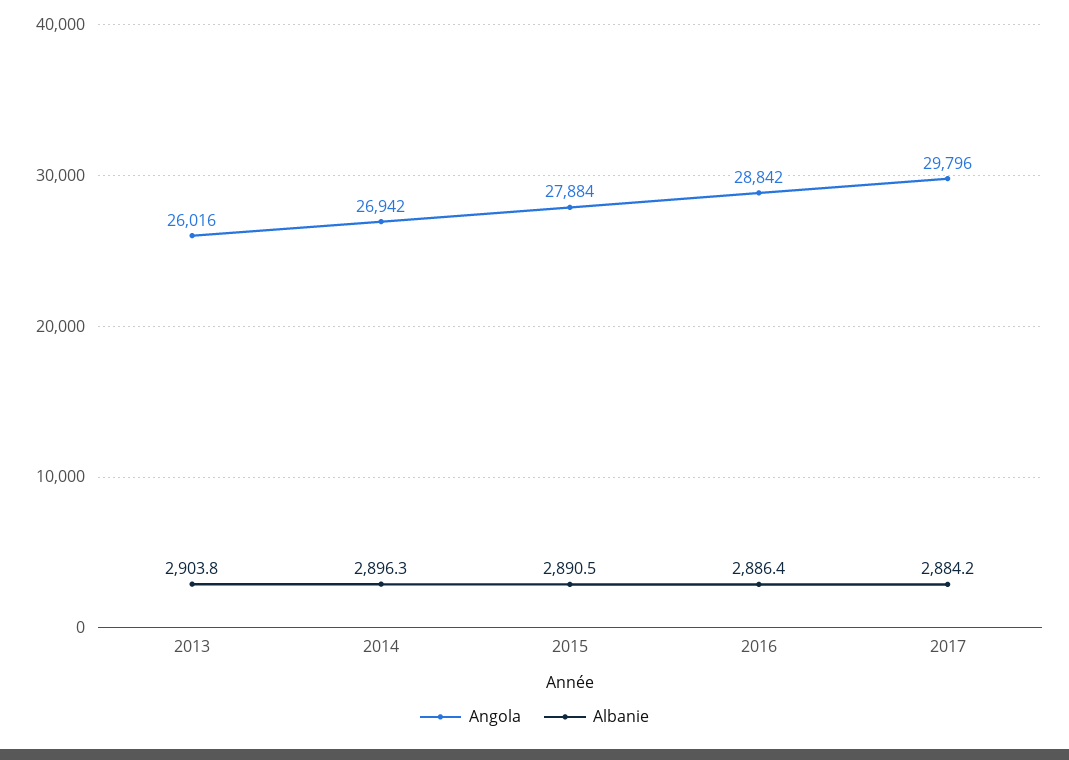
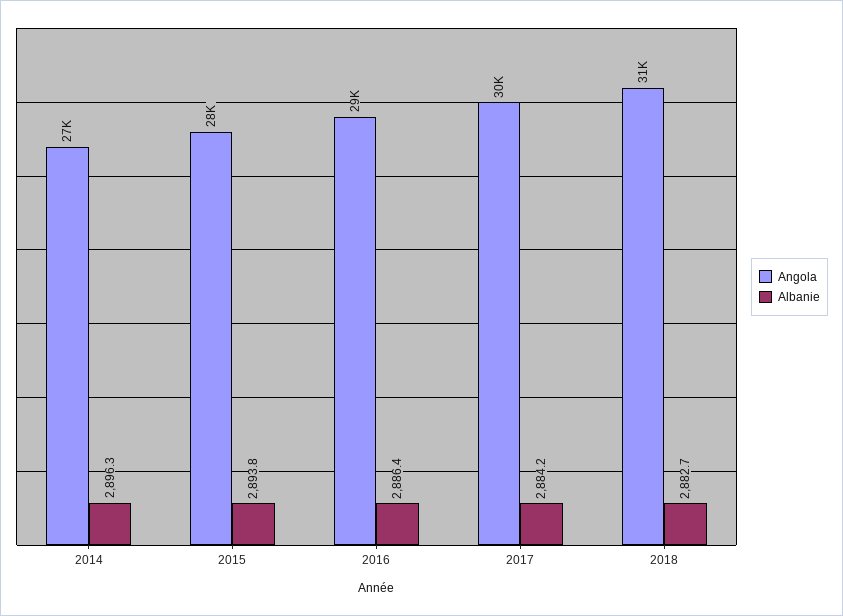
Angola, 2013: 26016 -> none
Albanie, 2013: 2903.8 -> none
Albanie, 2015: 2890.5 -> 2893.8
Angola, 2018: none -> 31000
Albanie, 2018: none -> 2882.7

